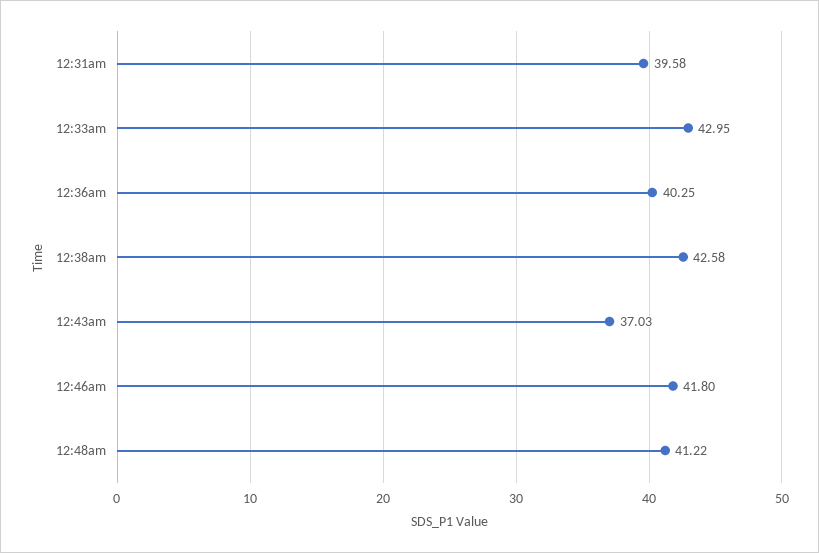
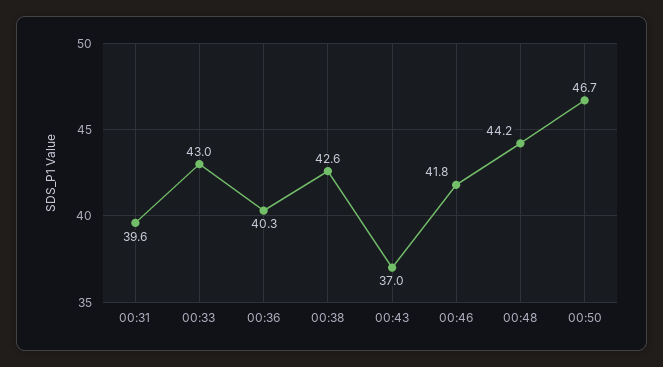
12:48am: 41.22 -> 44.2
00:50: none -> 46.7

